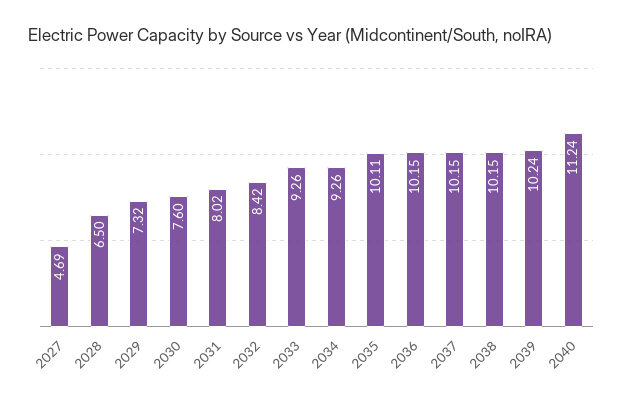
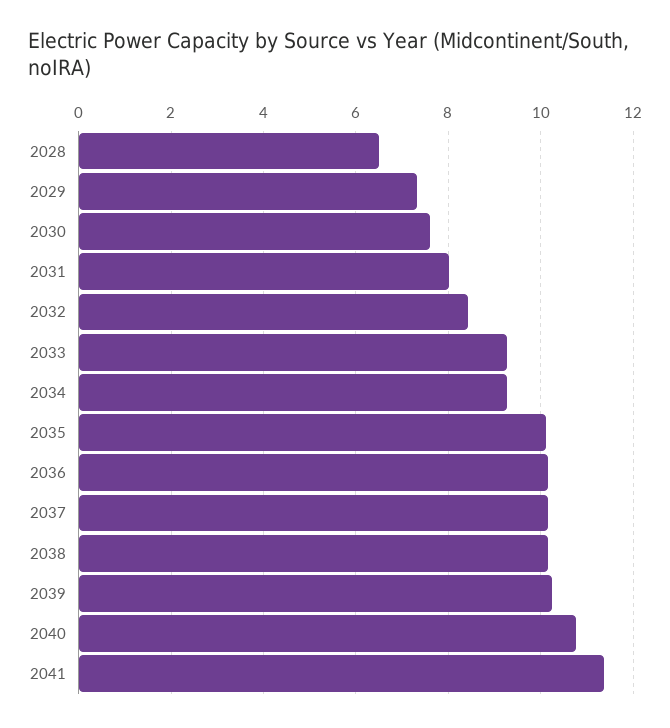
2027: 4.69 -> none
2040: 11.24 -> 10.8
2041: none -> 11.4

